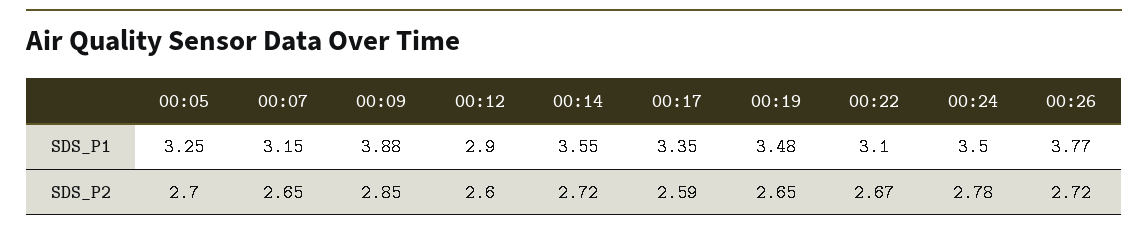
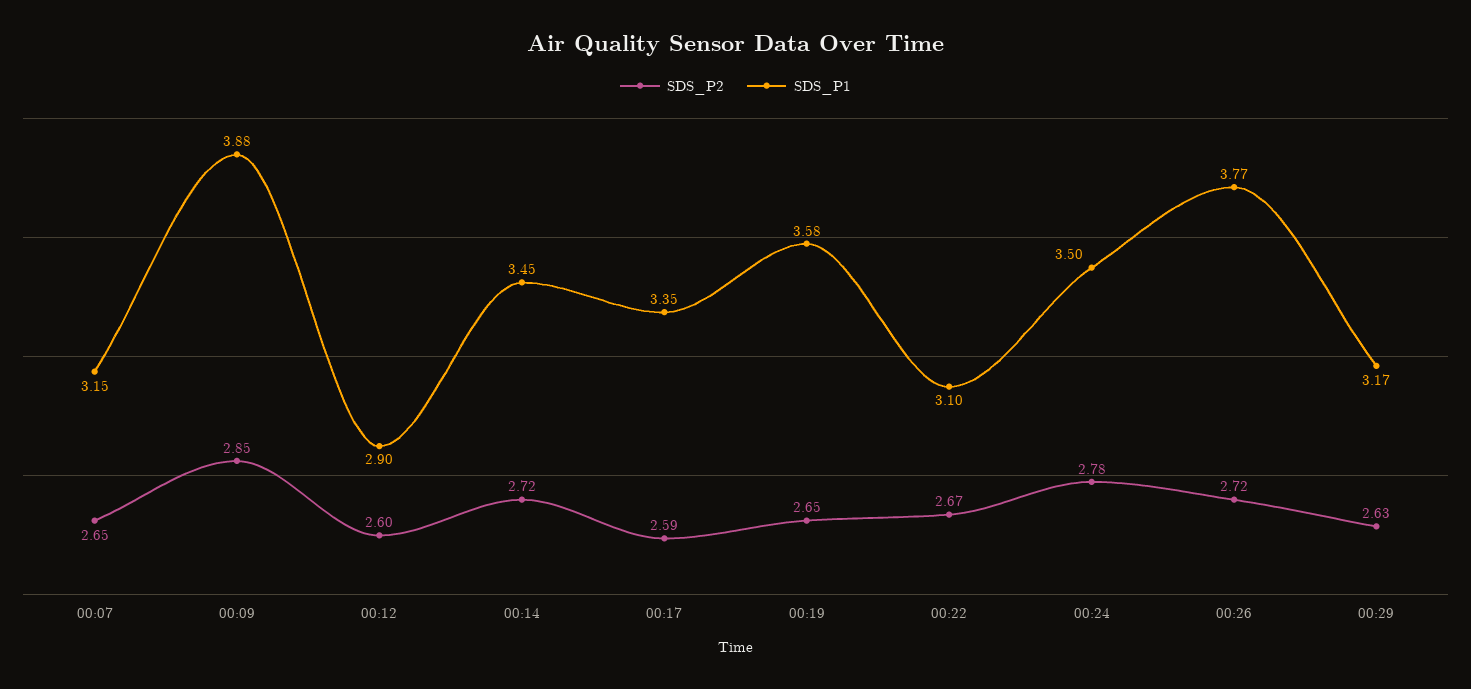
SDS_P1, 00:05: 3.25 -> none
SDS_P1, 00:14: 3.55 -> 3.45
SDS_P1, 00:19: 3.48 -> 3.58
SDS_P2, 00:05: 2.7 -> none
SDS_P2, 00:29: none -> 2.63
SDS_P1, 00:29: none -> 3.17

